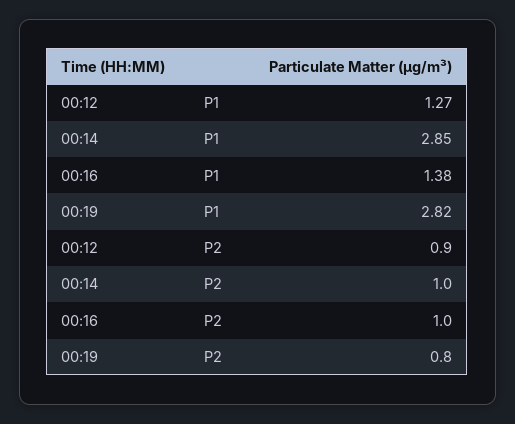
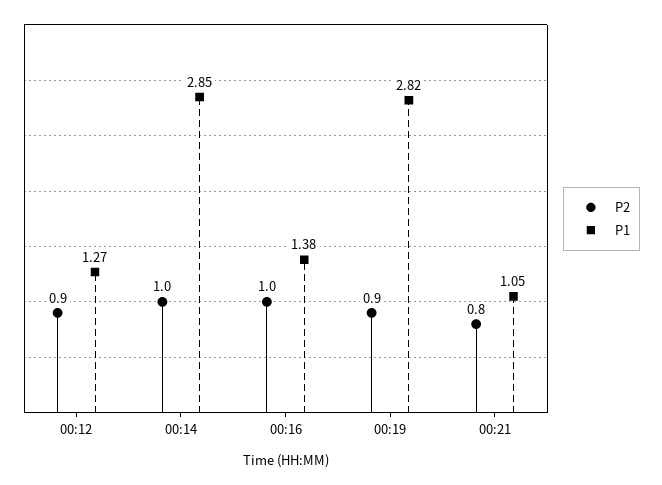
P2, 00:19: 0.8 -> 0.9
P2, 00:21: none -> 0.8
P1, 00:21: none -> 1.05

